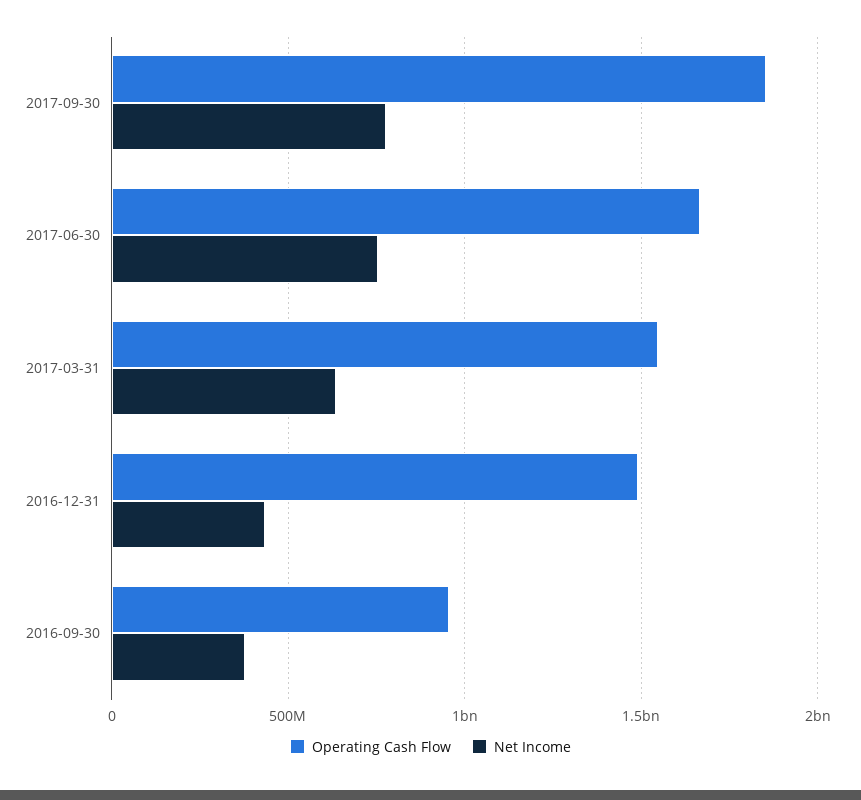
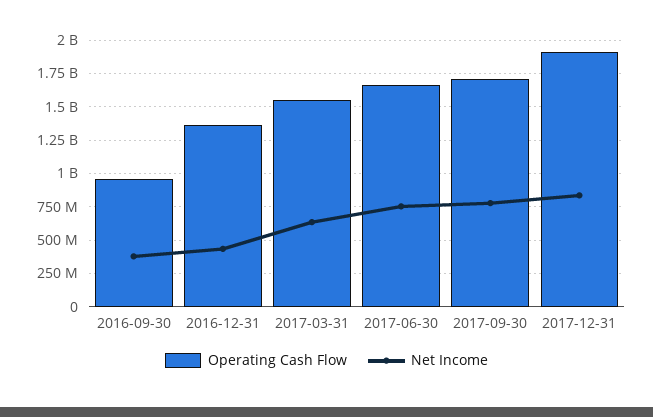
Operating Cash Flow, 2017-09-30: 1850000000 -> 1700000000
Operating Cash Flow, 2016-12-31: 1500000000 -> 1350000000
Operating Cash Flow, 2017-12-31: none -> 1900000000
Net Income, 2017-12-31: none -> 850000000

